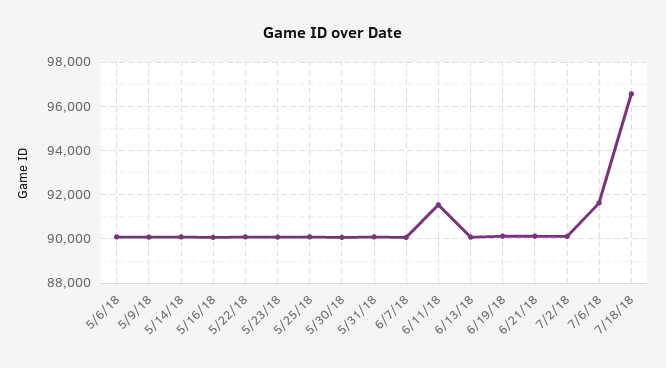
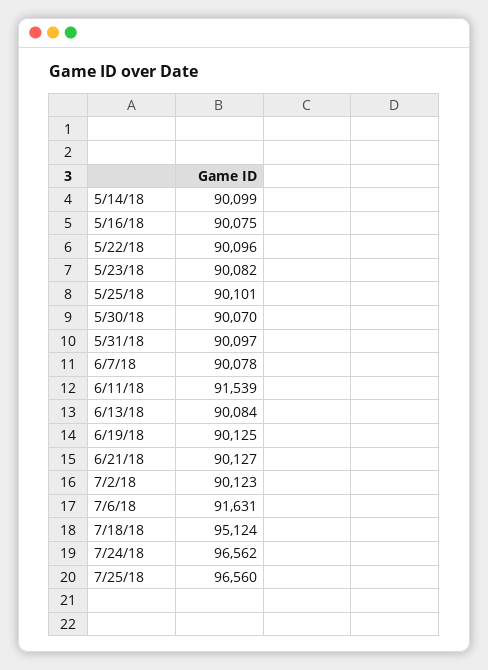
5/6/18: 90000 -> none
5/9/18: 90000 -> none
7/18/18: 96500 -> 95124
7/24/18: none -> 96562
7/25/18: none -> 96560

